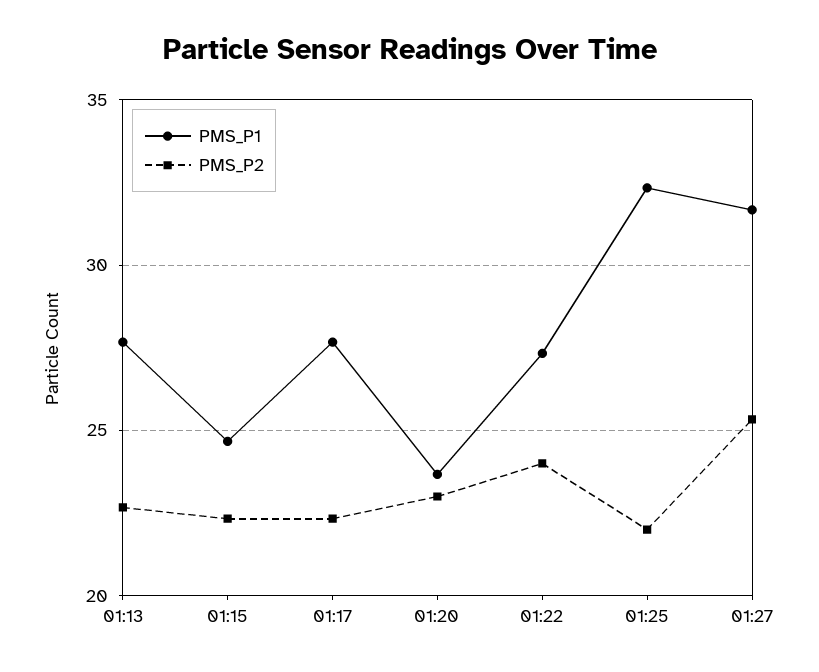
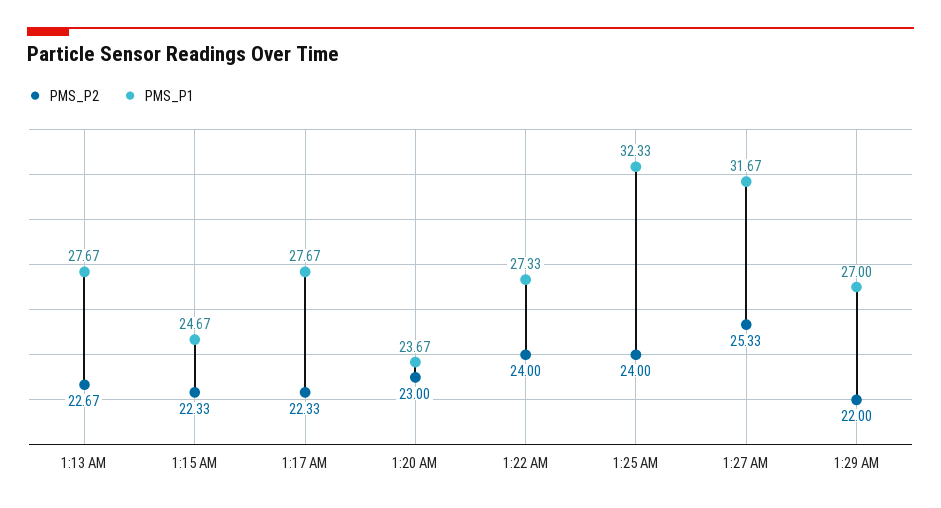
PMS_P2, 01:25: 22 -> 24
PMS_P2, 1:29 AM: none -> 22
PMS_P1, 1:29 AM: none -> 27

